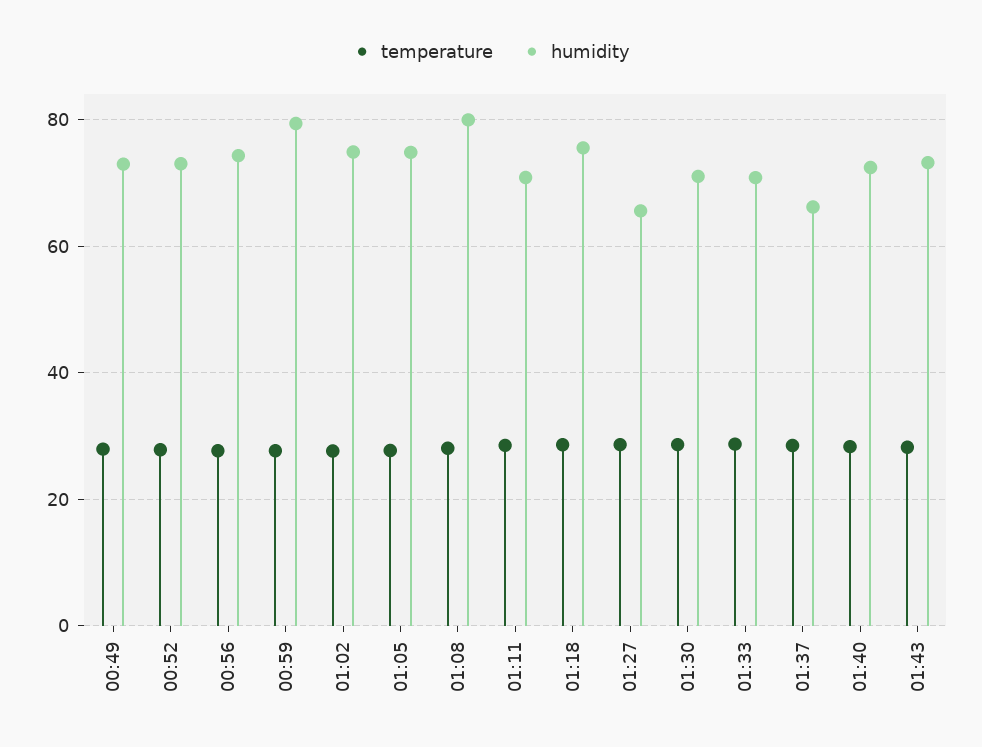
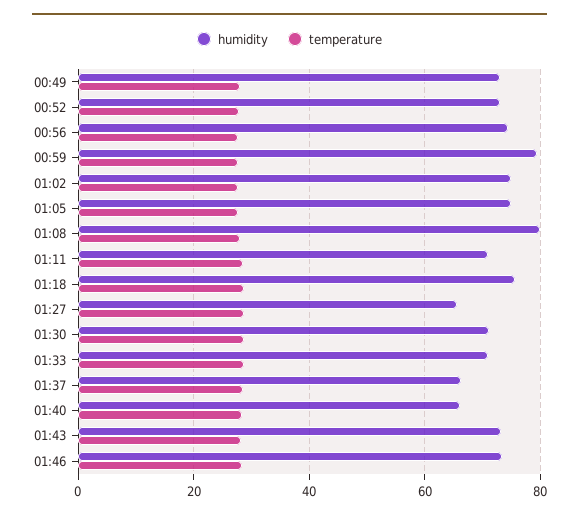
humidity, 01:40: 72 -> 66
humidity, 01:46: none -> 74
temperature, 01:46: none -> 28

